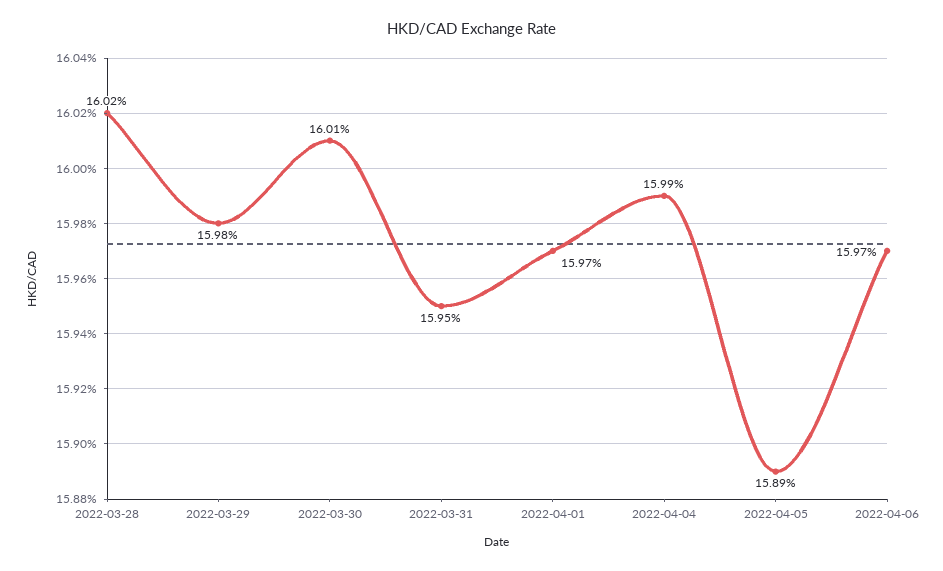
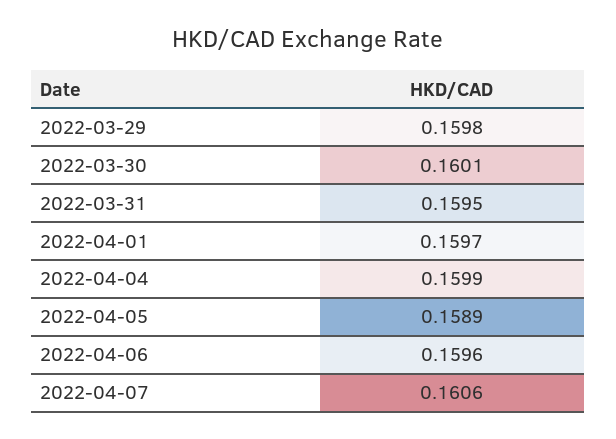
2022-03-28: 0.1602 -> none
2022-04-06: 0.1597 -> 0.1596
2022-04-07: none -> 0.1606

